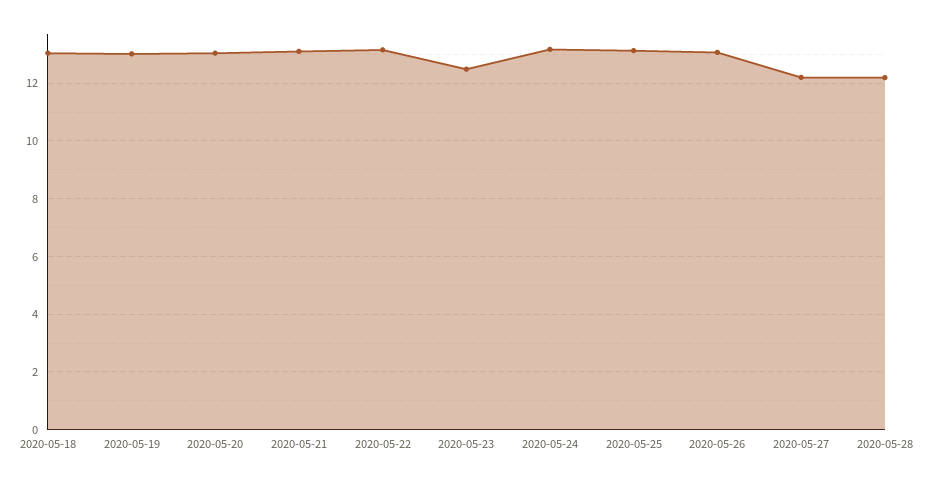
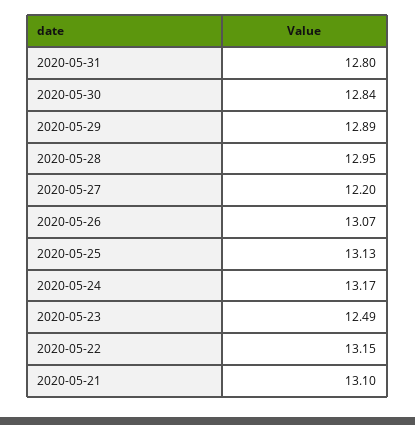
2020-05-18: 13 -> none
2020-05-19: 13 -> none
2020-05-20: 13 -> none
2020-05-28: 12.25 -> 12.95
2020-05-31: none -> 12.8
2020-05-30: none -> 12.84
2020-05-29: none -> 12.89

